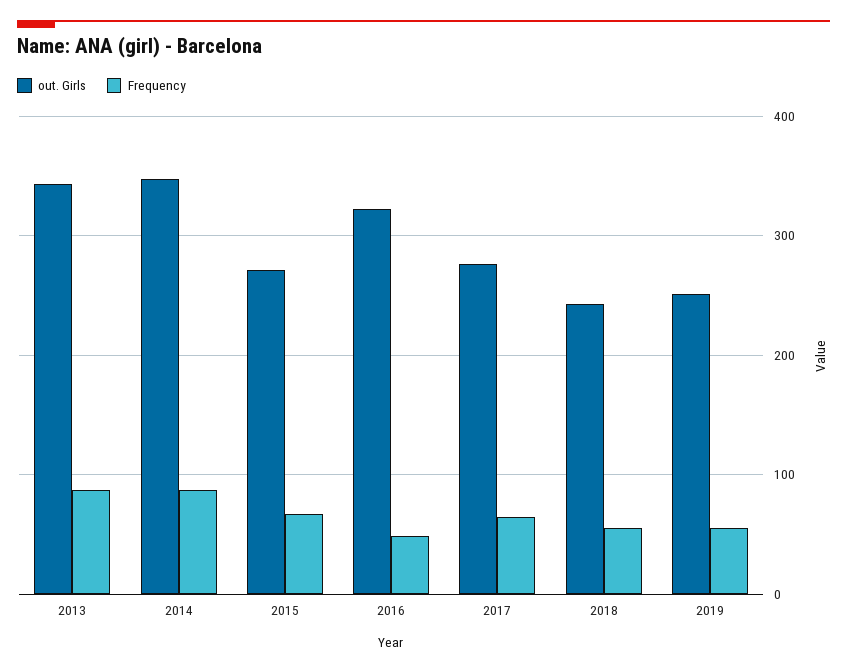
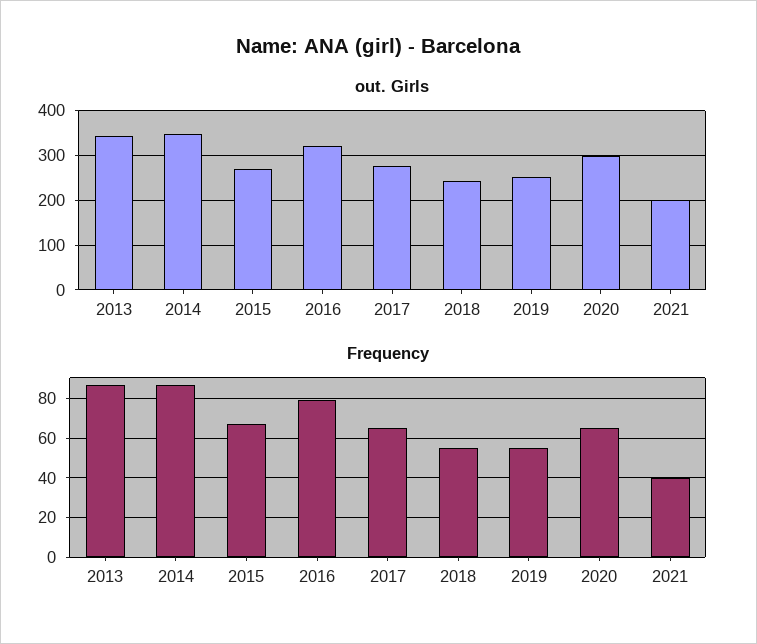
Frequency, 2016: 50 -> 80
out. Girls, 2020: none -> 300
out. Girls, 2021: none -> 200
Frequency, 2020: none -> 65
Frequency, 2021: none -> 40

